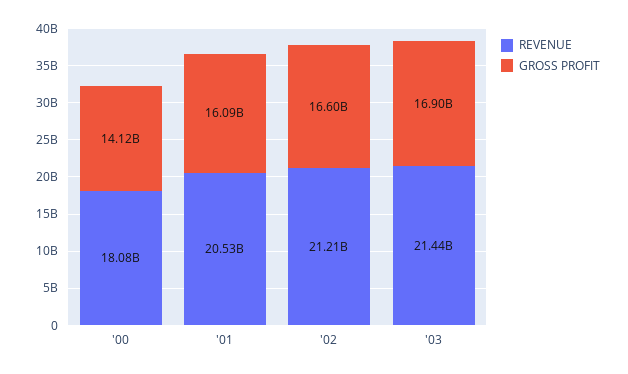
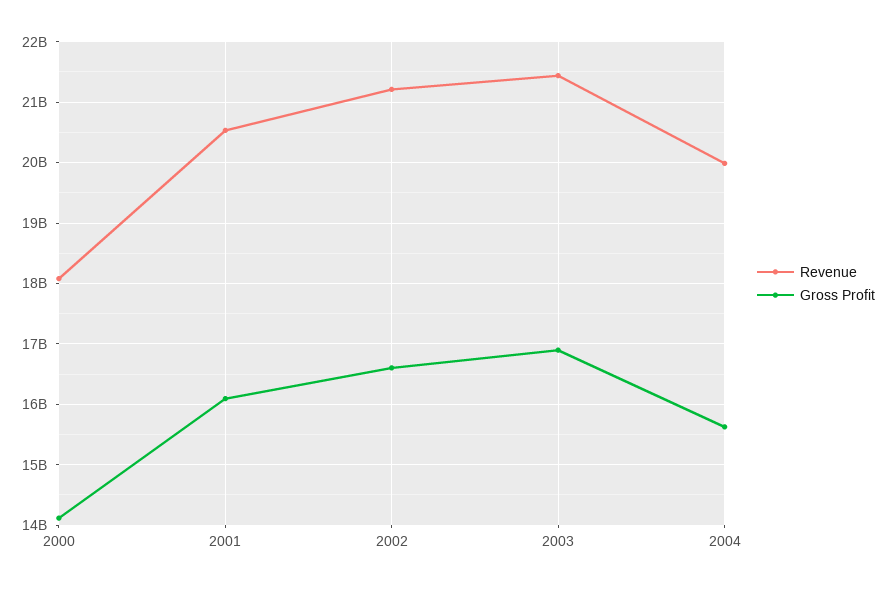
REVENUE, 2004: none -> 20000000000
GROSS PROFIT, 2004: none -> 15600000000

